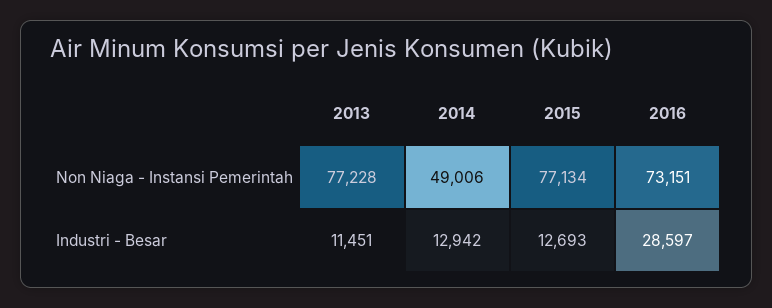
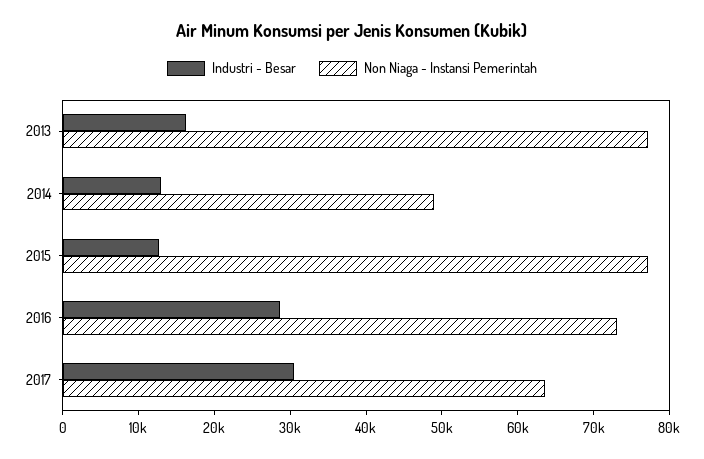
Industri - Besar, 2013: 11451 -> 16000
Industri - Besar, 2017: none -> 30000
Non Niaga - Instansi Pemerintah, 2017: none -> 64000

